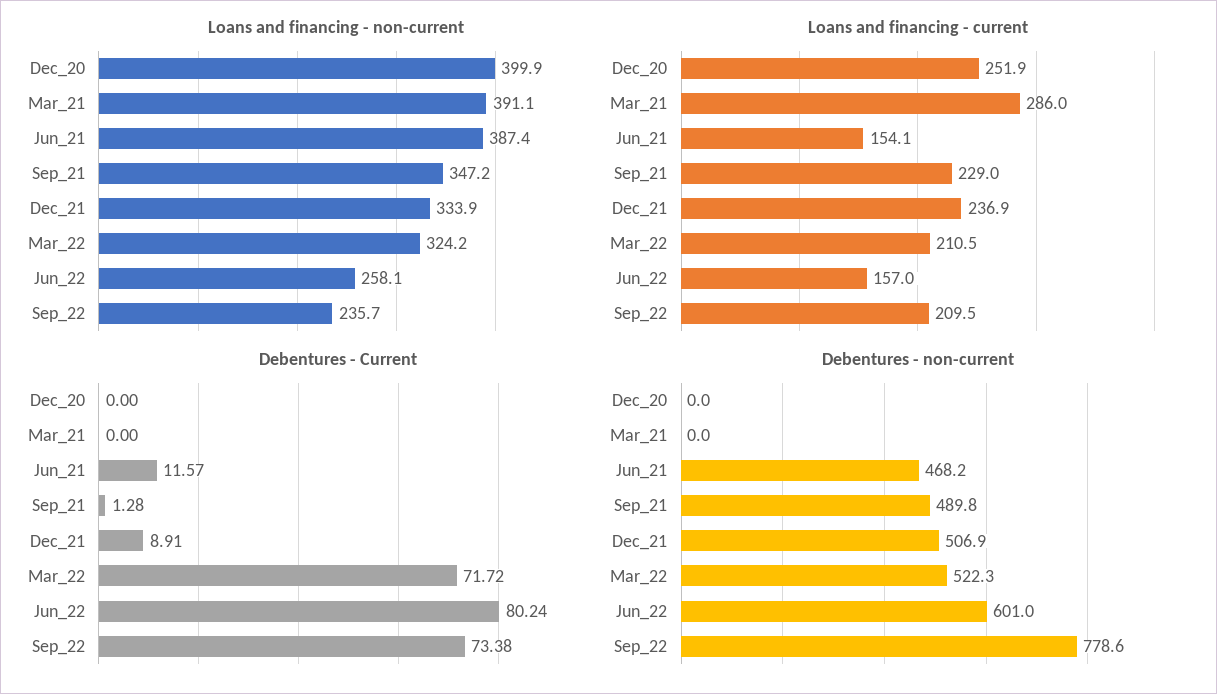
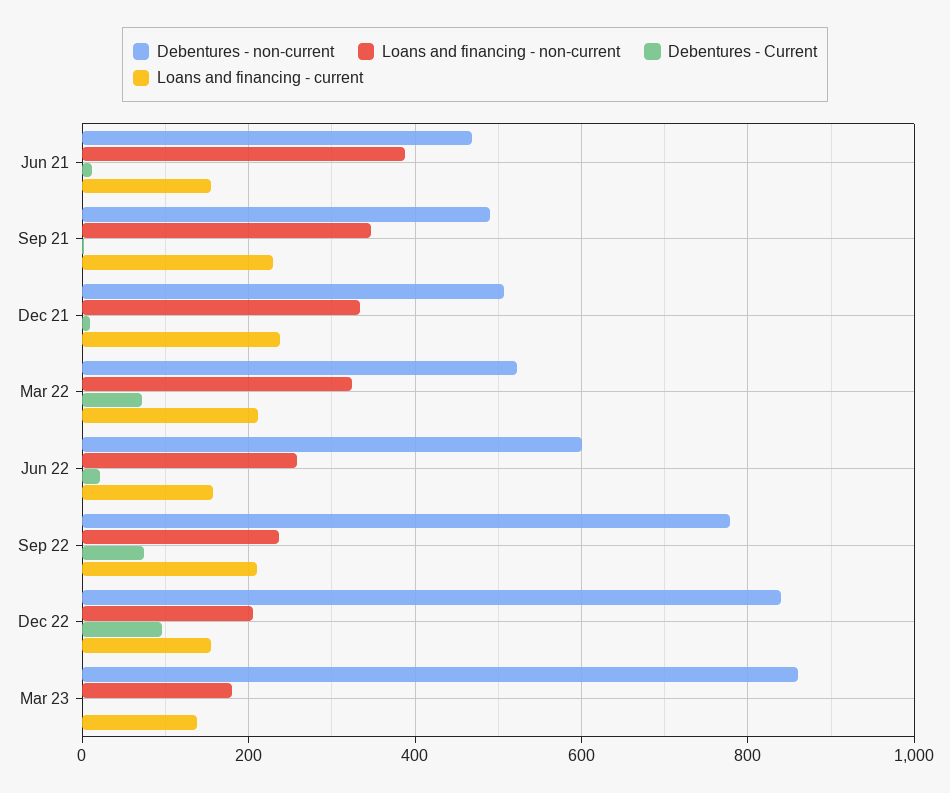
Loans and financing - non-current, Dec_20: 399.9 -> none
Loans and financing - non-current, Mar_21: 391.1 -> none
Loans and financing - current, Dec_20: 251.9 -> none
Loans and financing - current, Mar_21: 286 -> none
Debentures - Current, Dec_20: 0 -> none
Debentures - Current, Mar_21: 0 -> none
Debentures - Current, Jun_22: 80.24 -> 20
Debentures - non-current, Dec_20: 0 -> none
Debentures - non-current, Mar_21: 0 -> none
Debentures - non-current, Dec 22: none -> 840
Loans and financing - non-current, Dec 22: none -> 200
Debentures - Current, Dec 22: none -> 100
Loans and financing - current, Dec 22: none -> 160
Debentures - non-current, Mar 23: none -> 860
Loans and financing - non-current, Mar 23: none -> 180
Debentures - Current, Mar 23: none -> 0
Loans and financing - current, Mar 23: none -> 140

